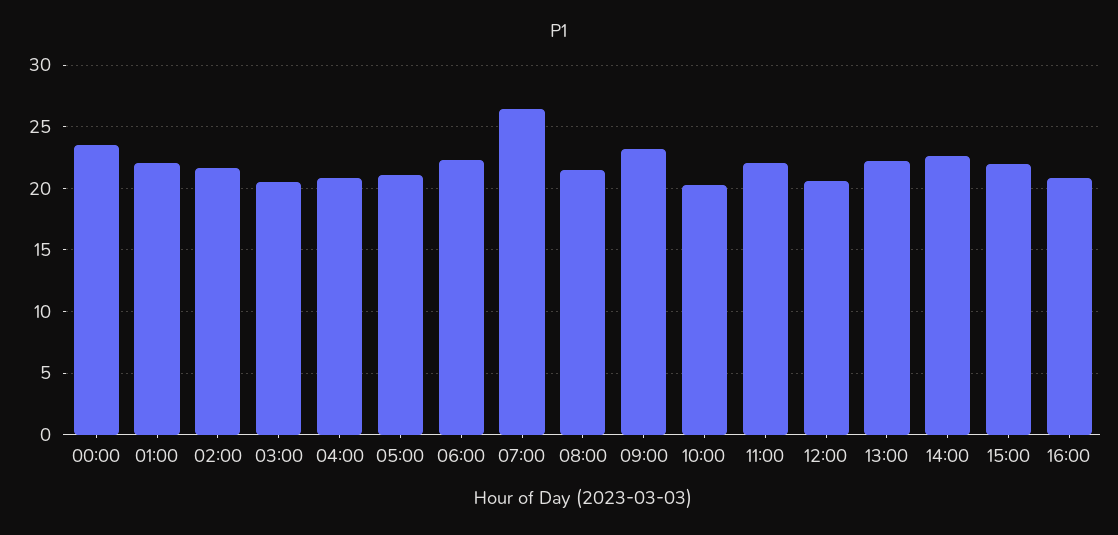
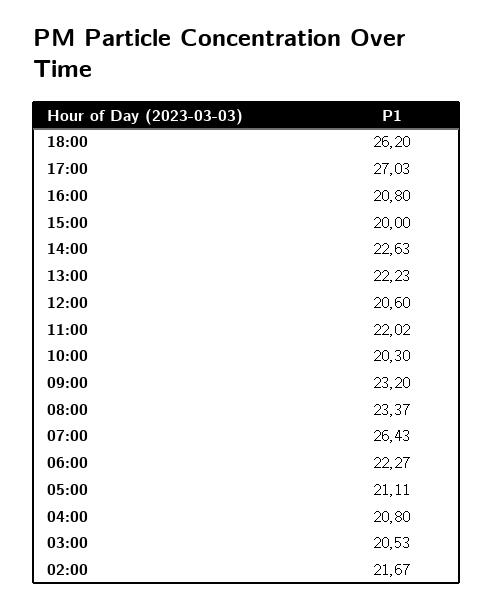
00:00: 23.5 -> none
01:00: 22 -> none
08:00: 21.5 -> 23.37
15:00: 22 -> 20
18:00: none -> 26.2
17:00: none -> 27.03

